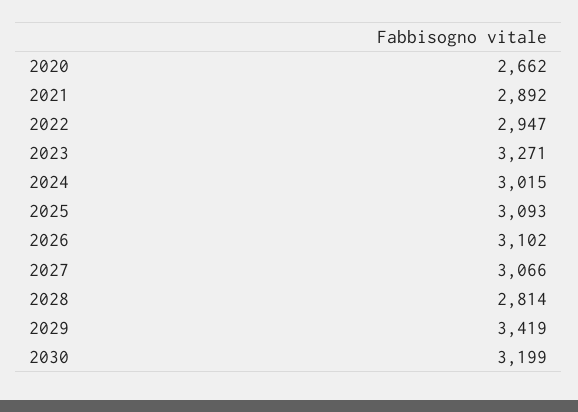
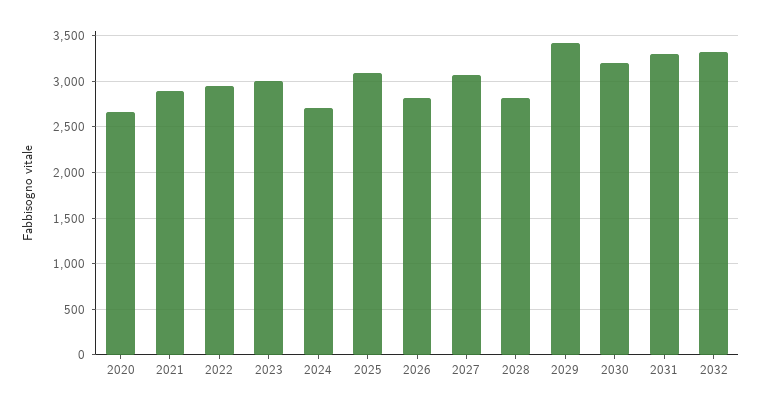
2023: 3271 -> 3000
2024: 3015 -> 2700
2026: 3102 -> 2800
2031: none -> 3300
2032: none -> 3300

